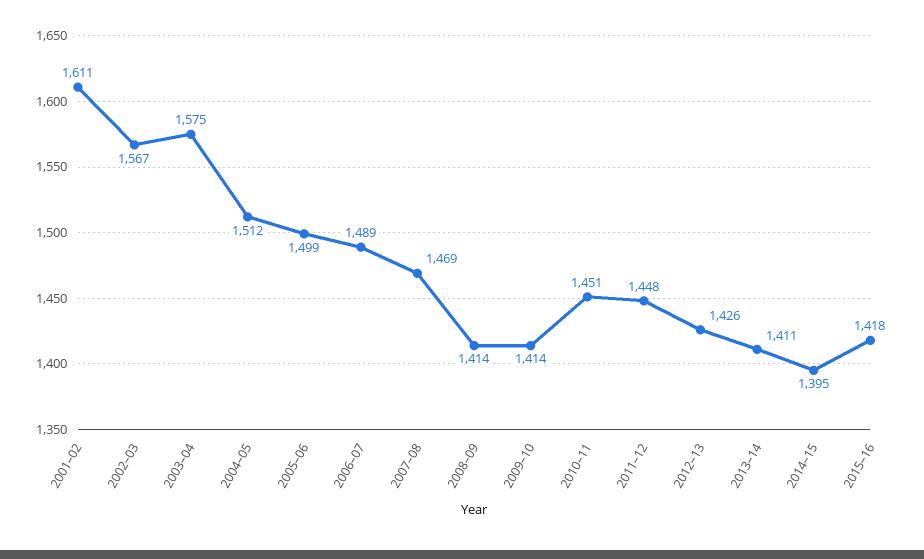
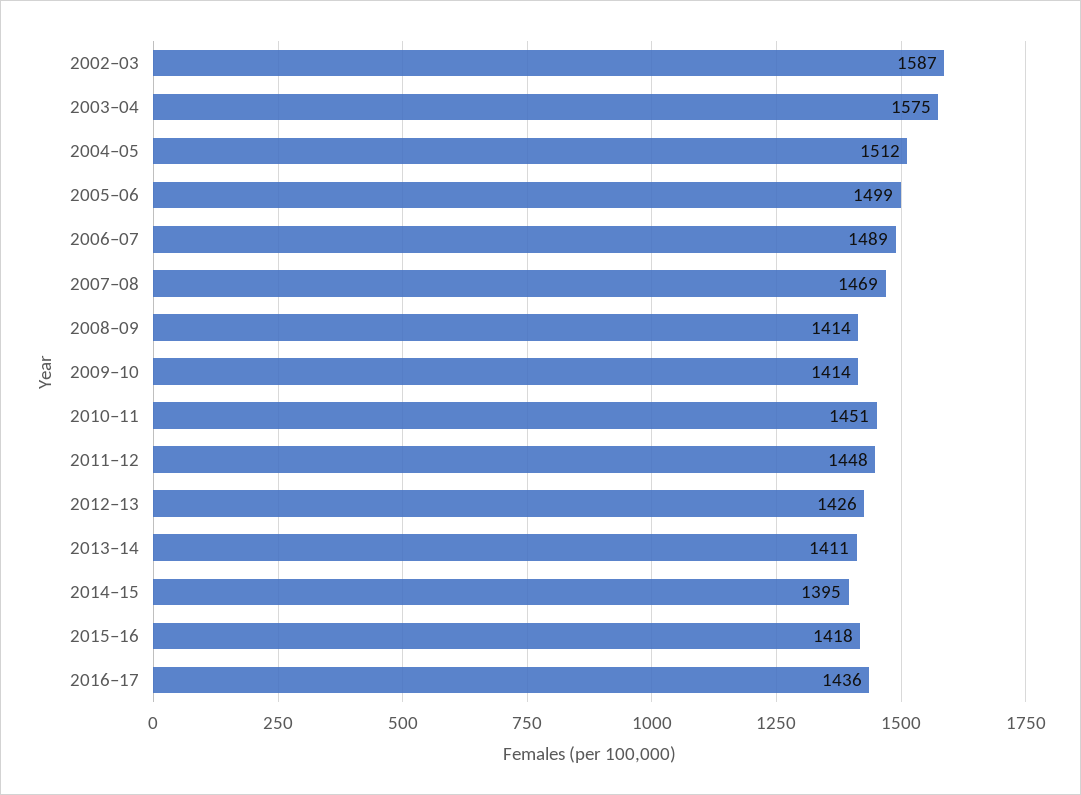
2001–02: 1611 -> none
2002–03: 1567 -> 1587
2016–17: none -> 1436

